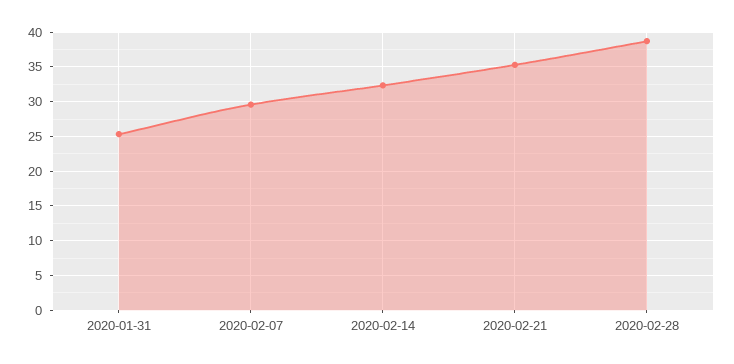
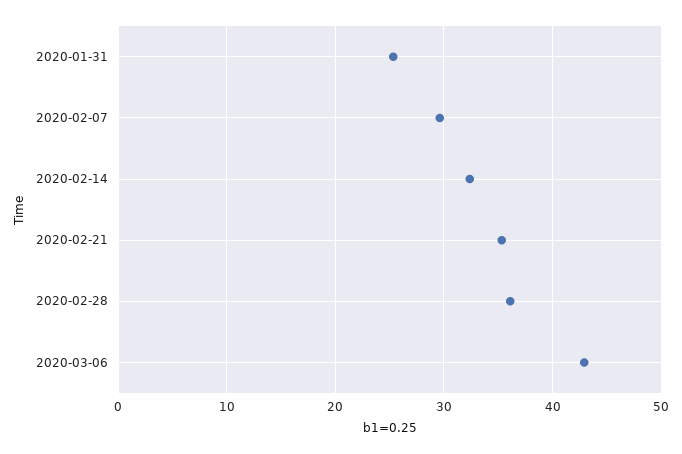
2020-02-28: 39 -> 36
2020-03-06: none -> 43

